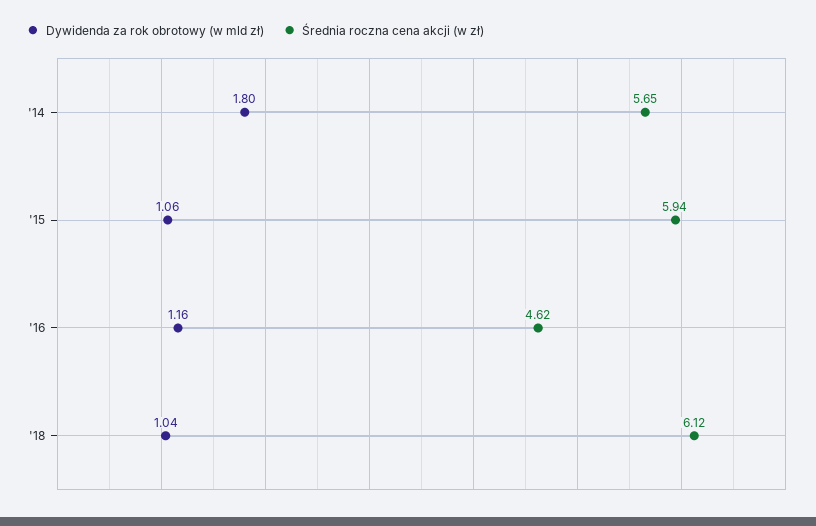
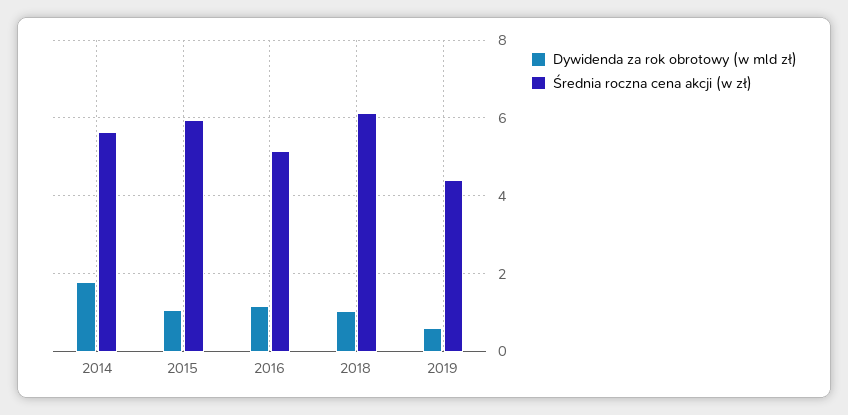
Średnia roczna cena akcji (w zł), '16: 4.62 -> 5.2
Dywidenda za rok obrotowy (w mld zł), 2019: none -> 0.6
Średnia roczna cena akcji (w zł), 2019: none -> 4.4

